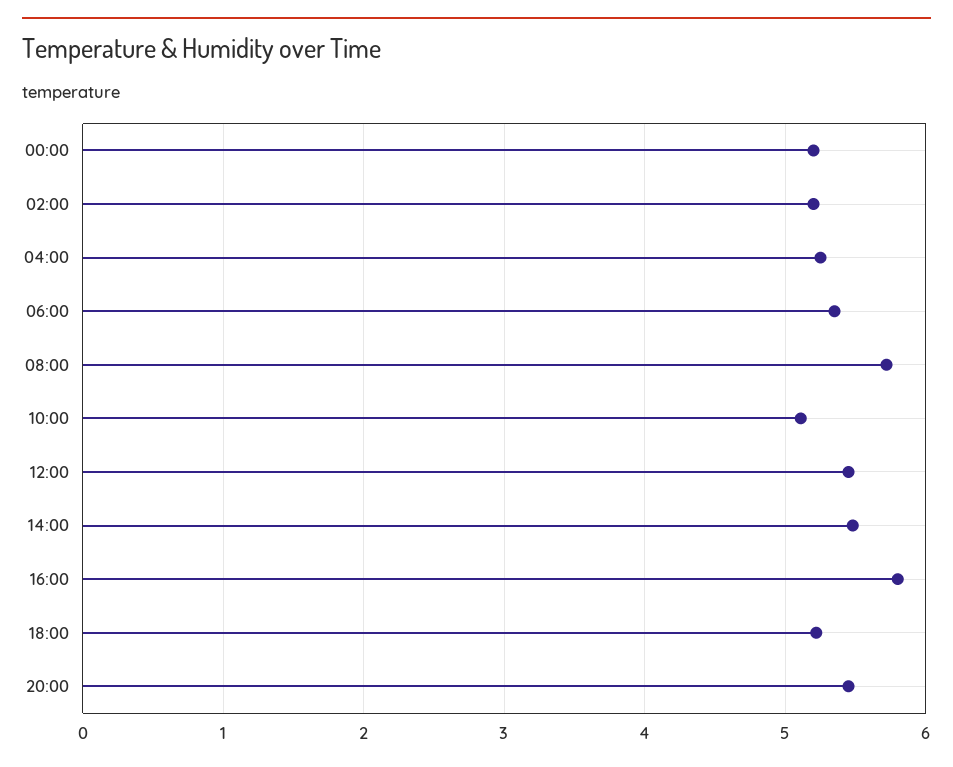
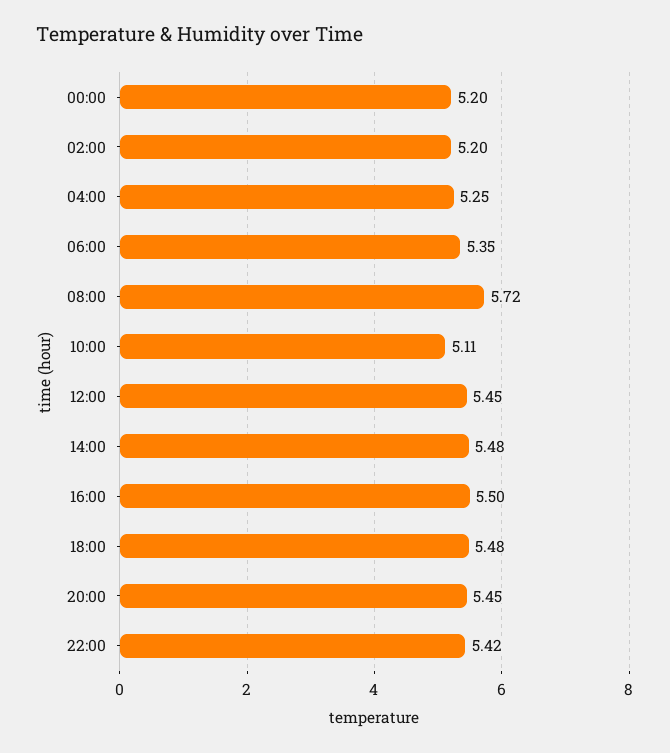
16:00: 5.8 -> 5.5
18:00: 5.2 -> 5.48
22:00: none -> 5.42

